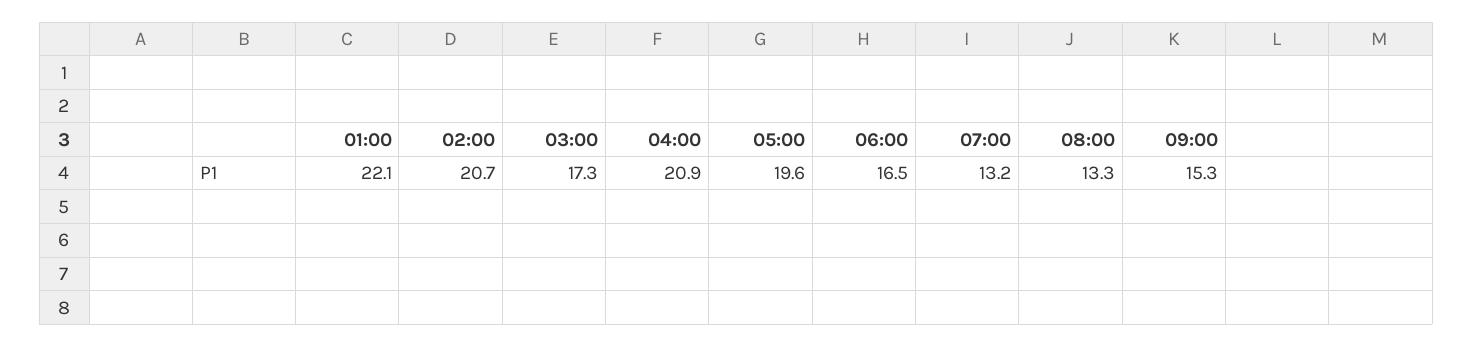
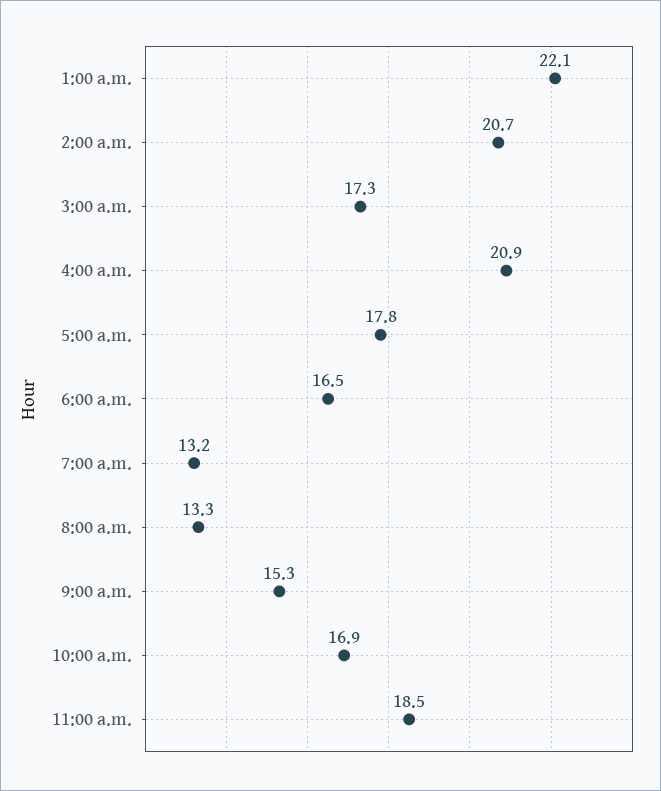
05:00: 19.6 -> 17.8
10:00 a.m.: none -> 16.9
11:00 a.m.: none -> 18.5

